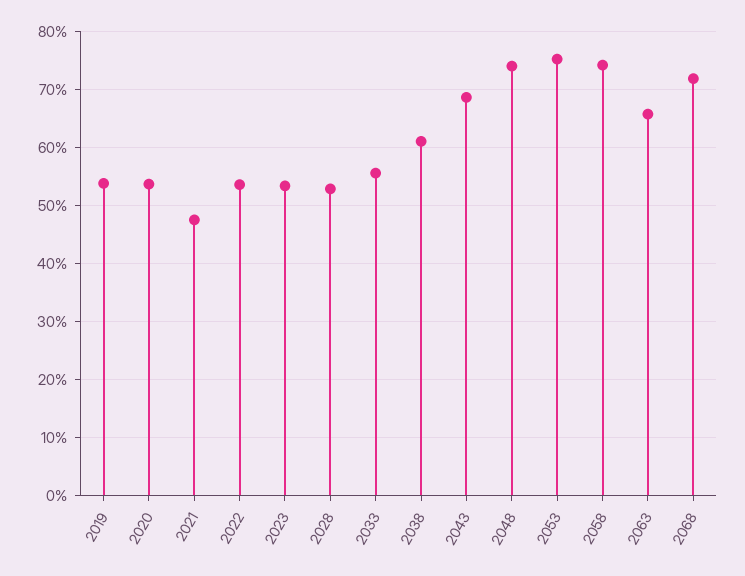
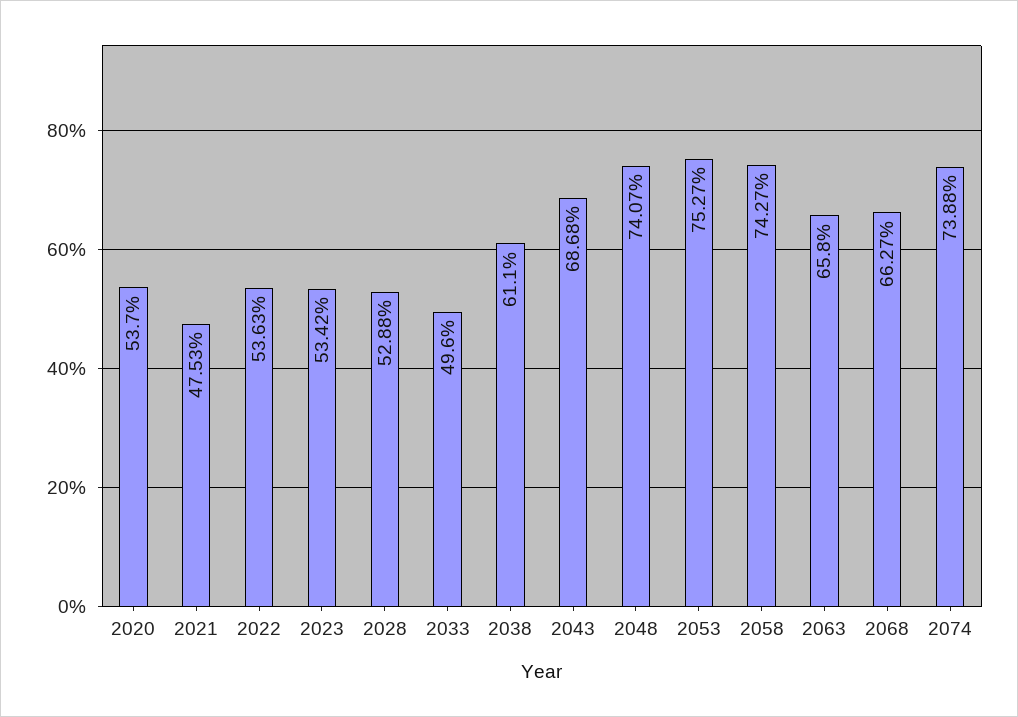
2019: 54 -> none
2033: 56 -> 49.6
2068: 72 -> 66.27
2074: none -> 73.88

